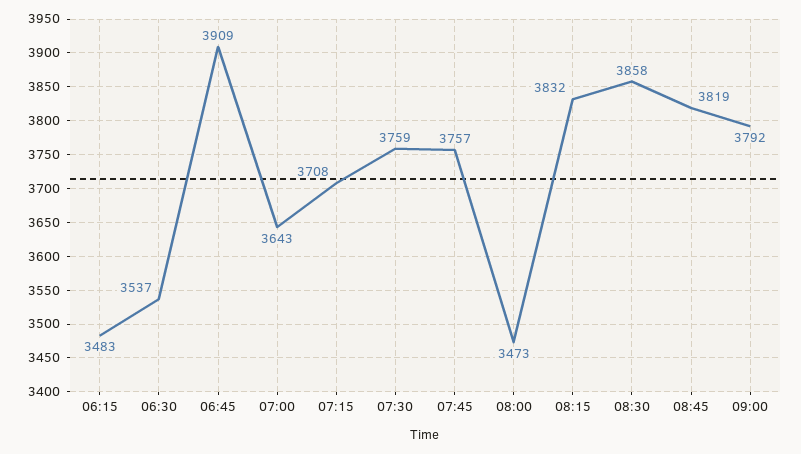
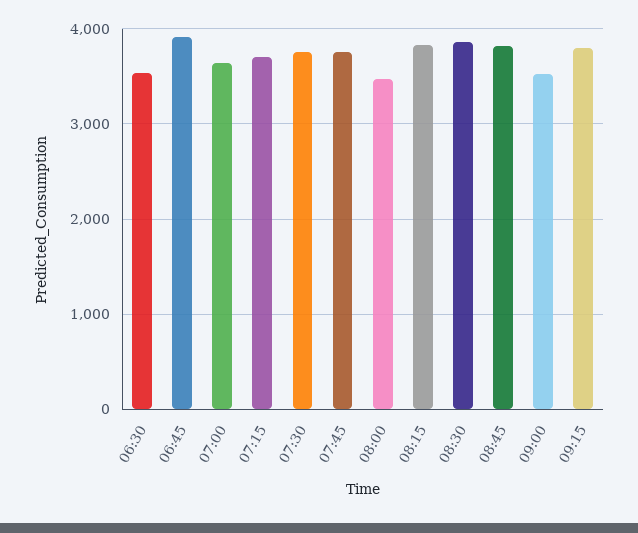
06:15: 3483 -> none
09:00: 3792 -> 3500
09:15: none -> 3800

